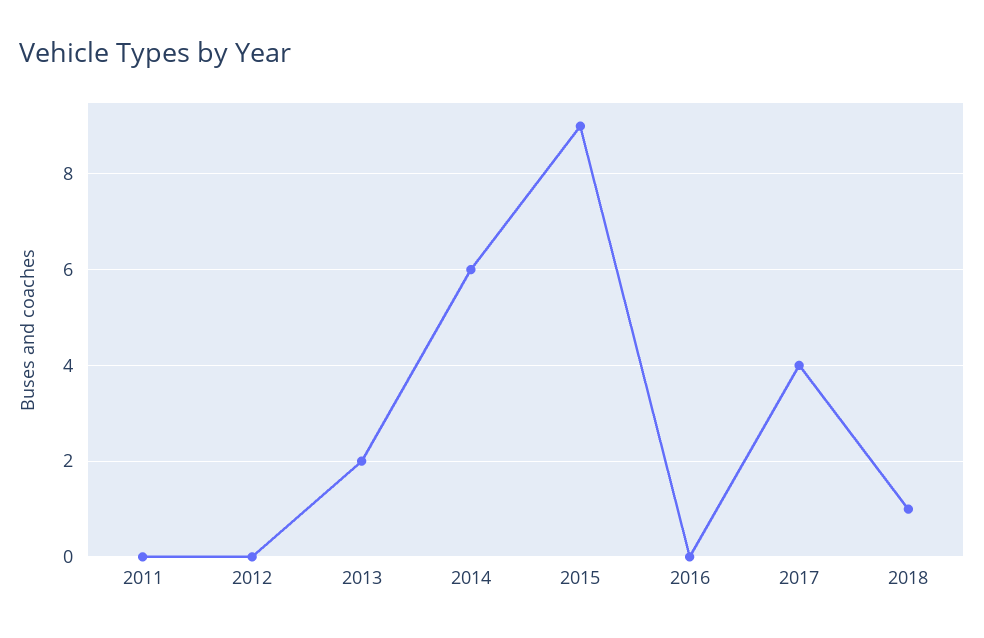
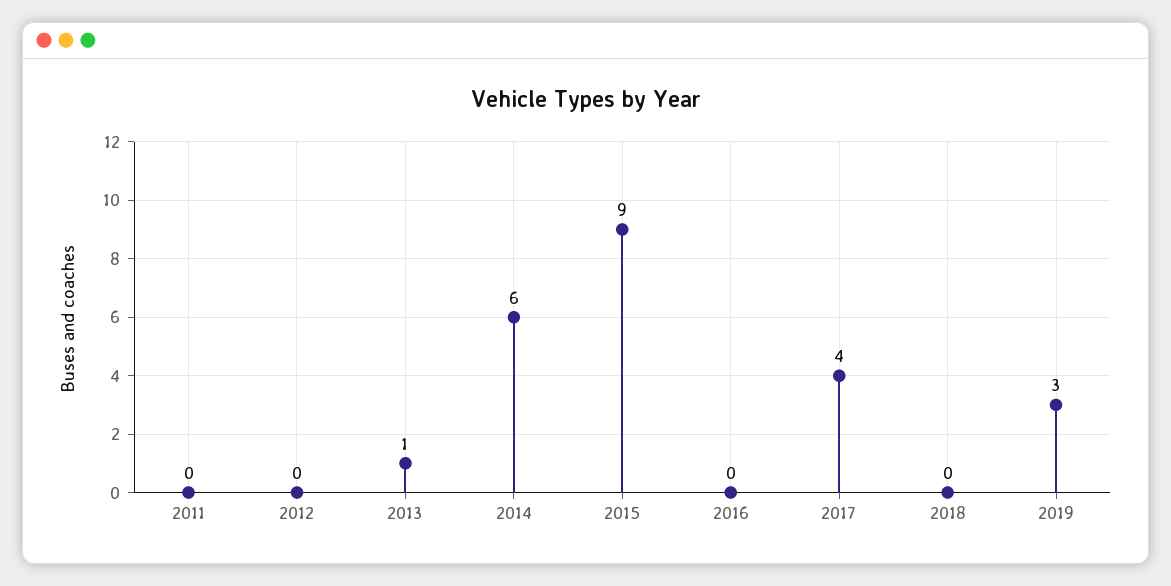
2013: 2 -> 1
2018: 1 -> 0
2019: none -> 3

